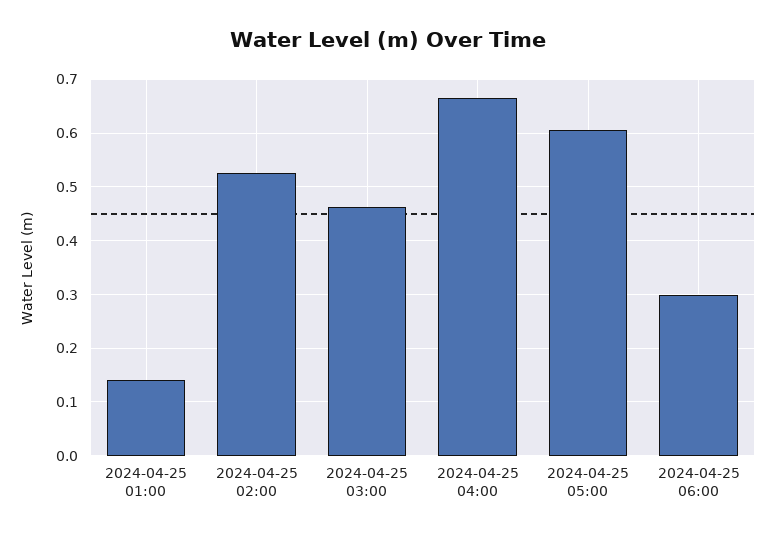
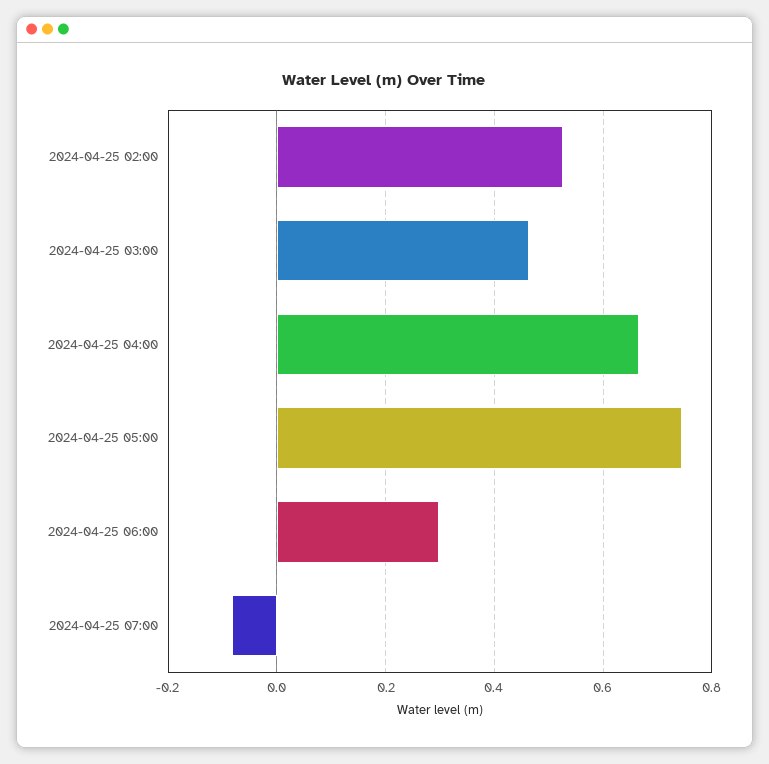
2024-04-25 01:00: 0.14 -> none
2024-04-25 05:00: 0.6 -> 0.74
2024-04-25 07:00: none -> -0.08

